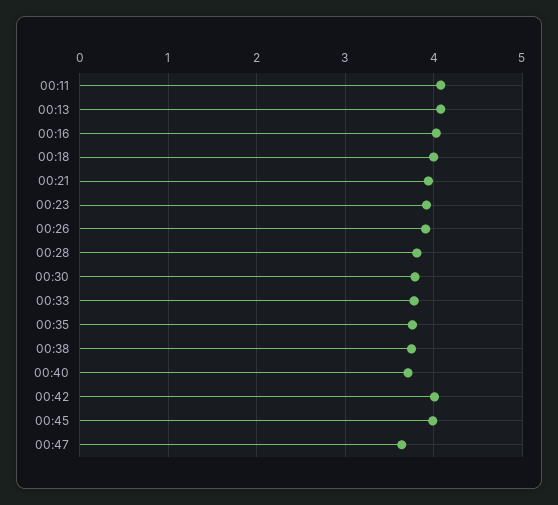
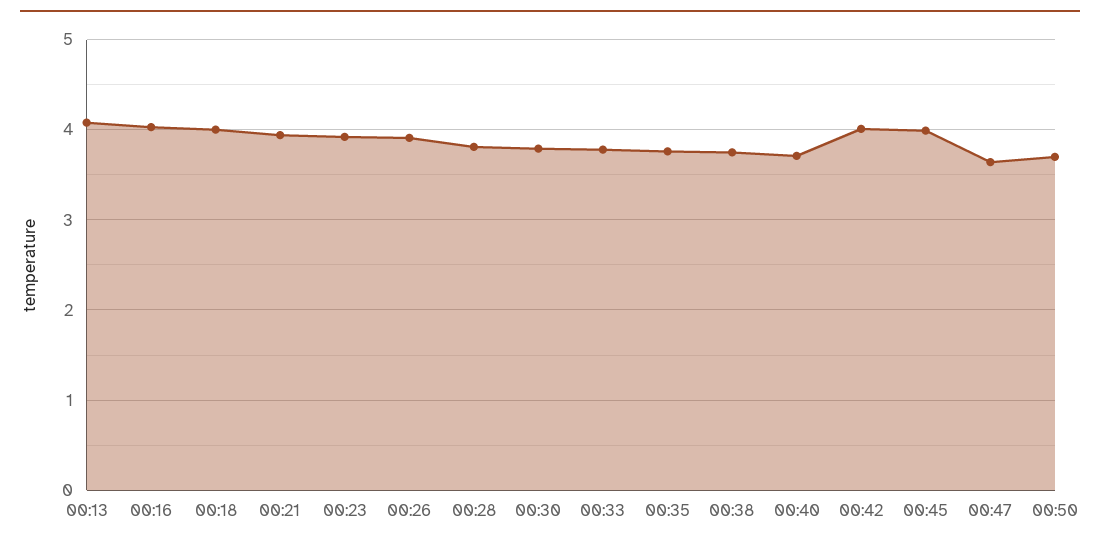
00:11: 4.1 -> none
00:50: none -> 3.7

